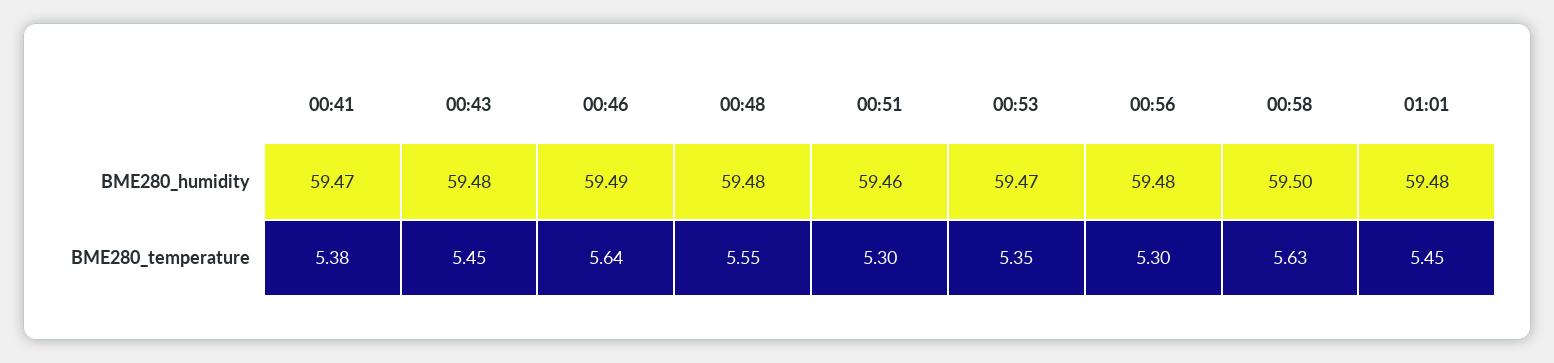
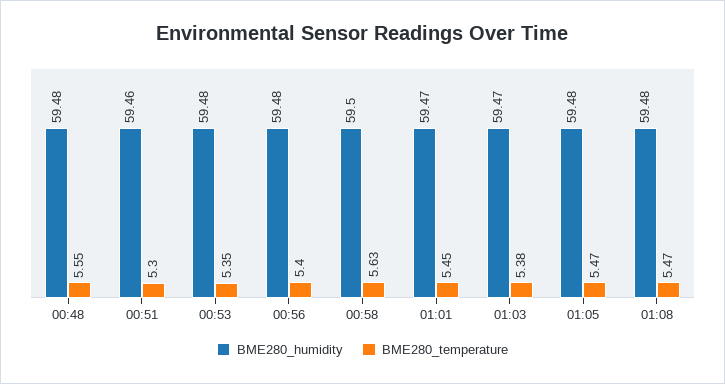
BME280_humidity, 00:41: 59.47 -> none
BME280_humidity, 00:43: 59.48 -> none
BME280_humidity, 00:46: 59.49 -> none
BME280_humidity, 00:53: 59.47 -> 59.48
BME280_humidity, 01:01: 59.48 -> 59.47
BME280_temperature, 00:41: 5.38 -> none
BME280_temperature, 00:43: 5.45 -> none
BME280_temperature, 00:46: 5.64 -> none
BME280_temperature, 00:56: 5.3 -> 5.4
BME280_humidity, 01:03: none -> 59.47
BME280_temperature, 01:03: none -> 5.38
BME280_humidity, 01:05: none -> 59.48
BME280_temperature, 01:05: none -> 5.47
BME280_humidity, 01:08: none -> 59.48
BME280_temperature, 01:08: none -> 5.47

